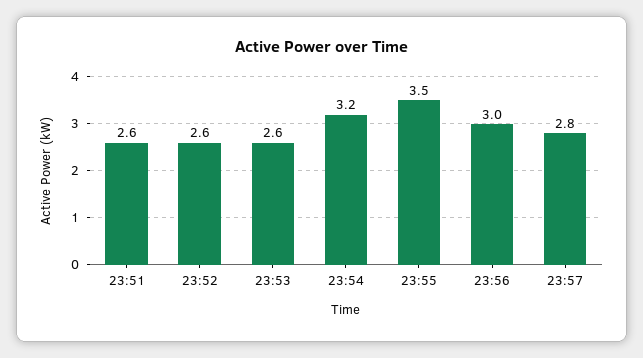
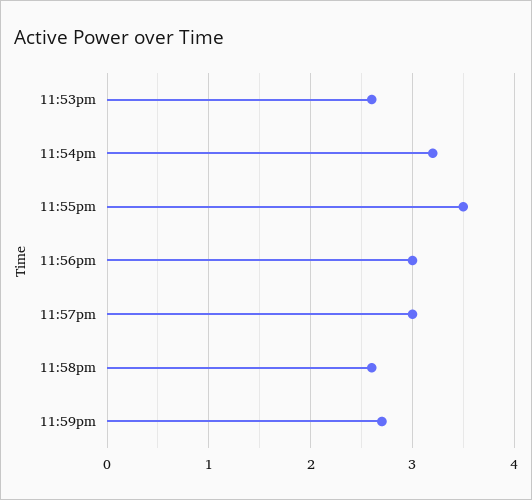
23:51: 2.6 -> none
23:52: 2.6 -> none
23:57: 2.8 -> 3
11:58pm: none -> 2.6
11:59pm: none -> 2.7

